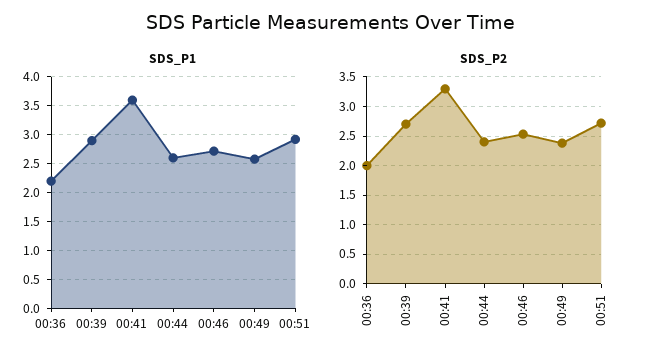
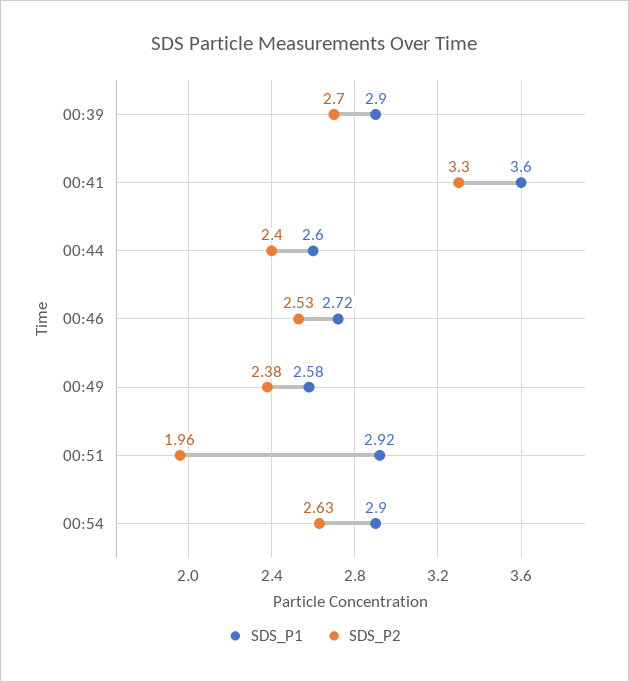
SDS_P1, 00:36: 2.25 -> none
SDS_P2, 00:36: 2 -> none
SDS_P2, 00:51: 2.75 -> 1.96
SDS_P1, 00:54: none -> 2.9
SDS_P2, 00:54: none -> 2.63

